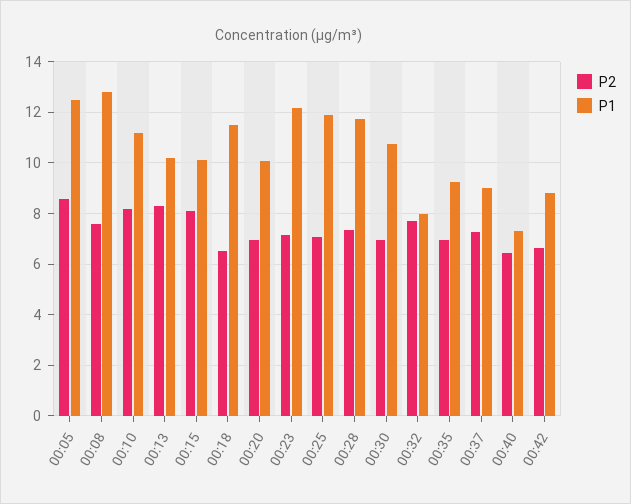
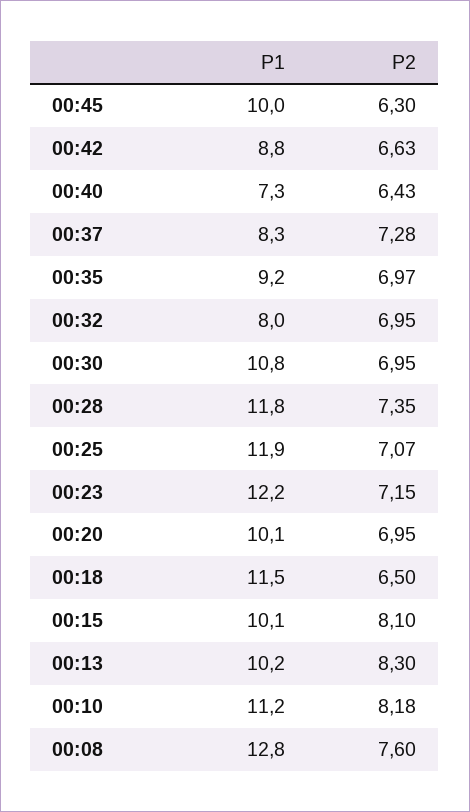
P2, 00:05: 8.5 -> none
P1, 00:05: 12.5 -> none
P2, 00:32: 7.75 -> 6.95
P1, 00:37: 9 -> 8.3
P1, 00:45: none -> 10
P2, 00:45: none -> 6.3

